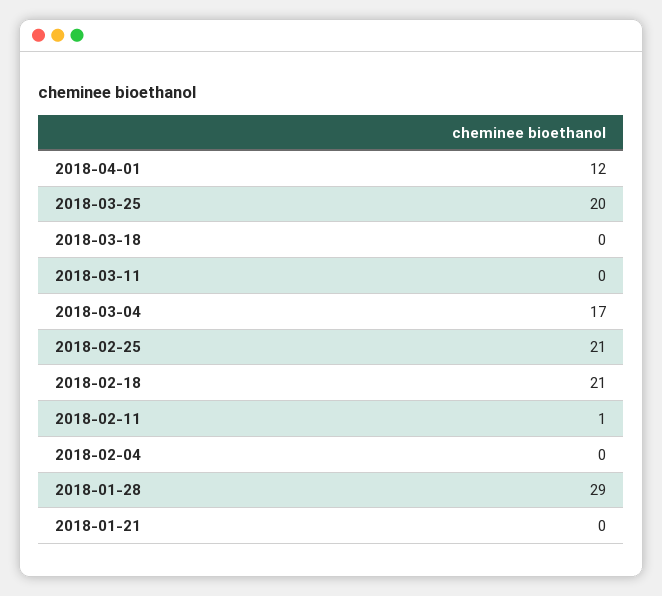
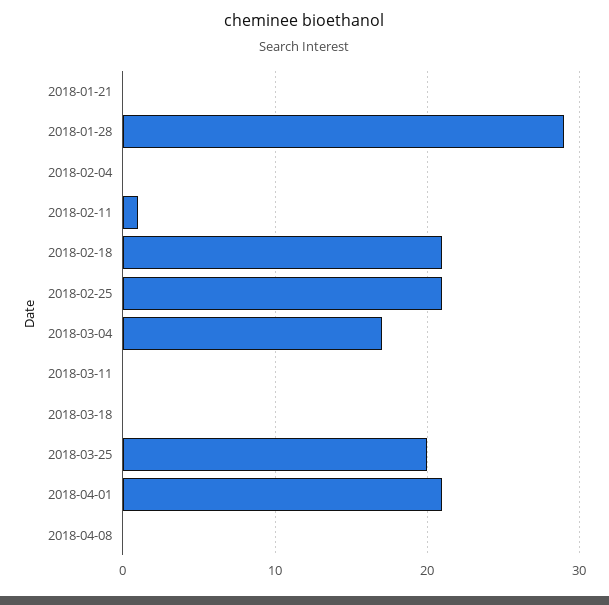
2018-04-01: 12 -> 21
2018-04-08: none -> 0

